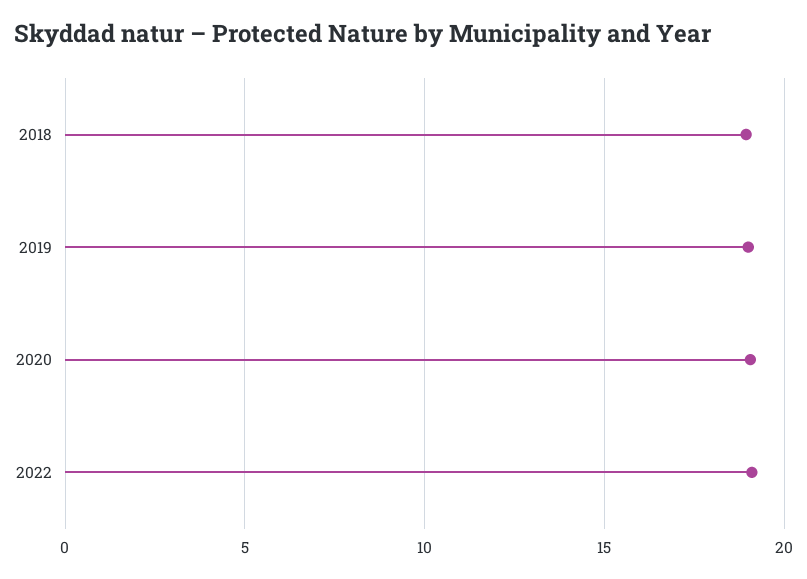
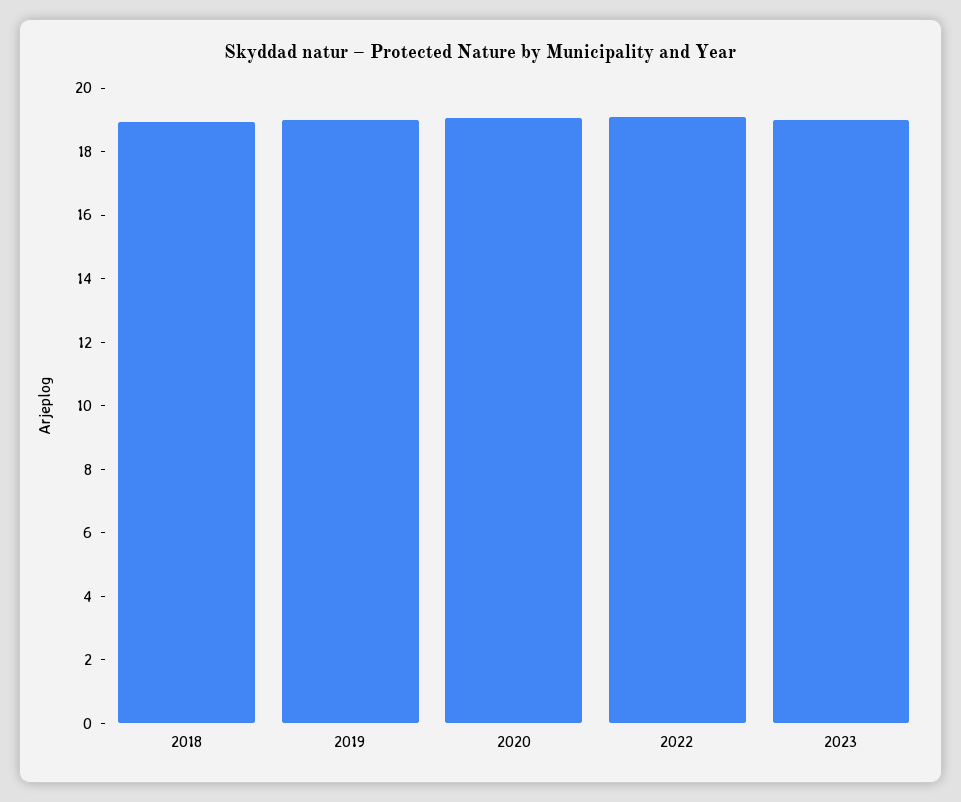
2023: none -> 19

